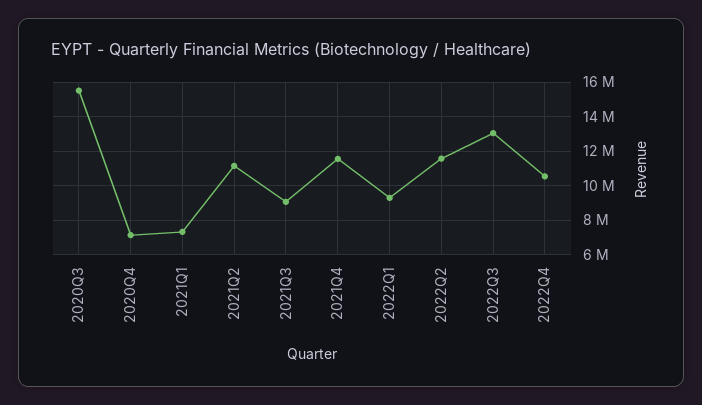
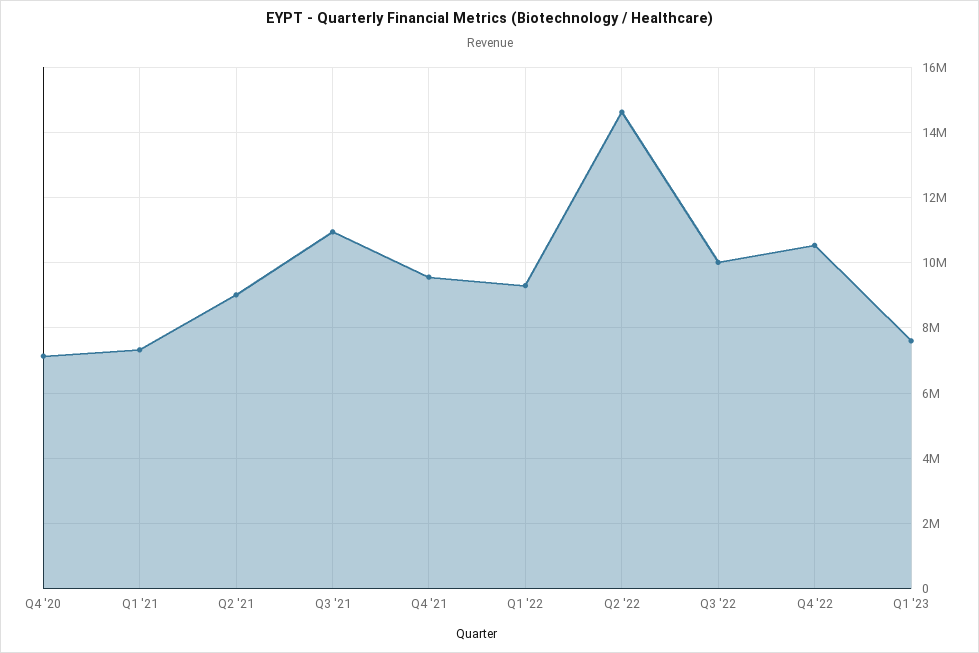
2020Q3: 15500000 -> none
2021Q2: 11000000 -> 9000000
2021Q3: 9000000 -> 11000000
2021Q4: 11500000 -> 9600000
2022Q2: 11500000 -> 14600000
2022Q3: 13000000 -> 10000000
Q1 '23: none -> 7600000

